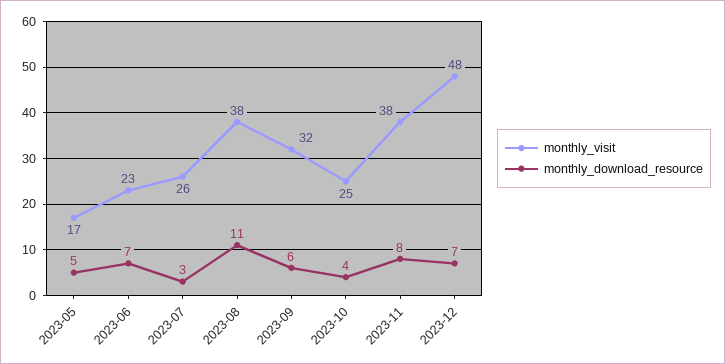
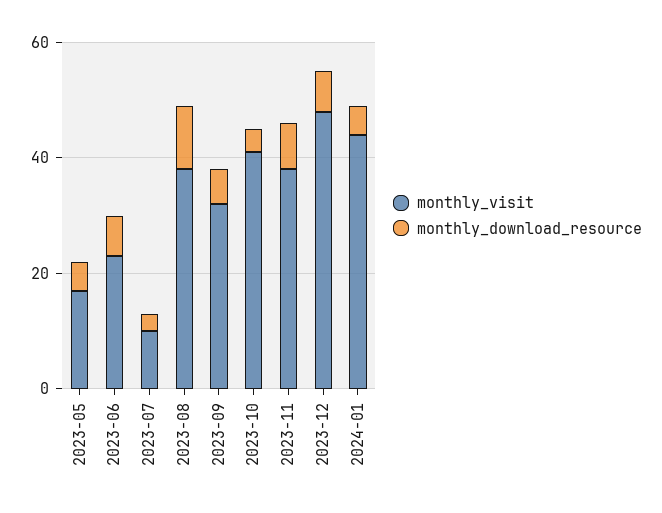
monthly_visit, 2023-07: 26 -> 10
monthly_visit, 2023-10: 25 -> 40
monthly_visit, 2024-01: none -> 45
monthly_download_resource, 2024-01: none -> 5

